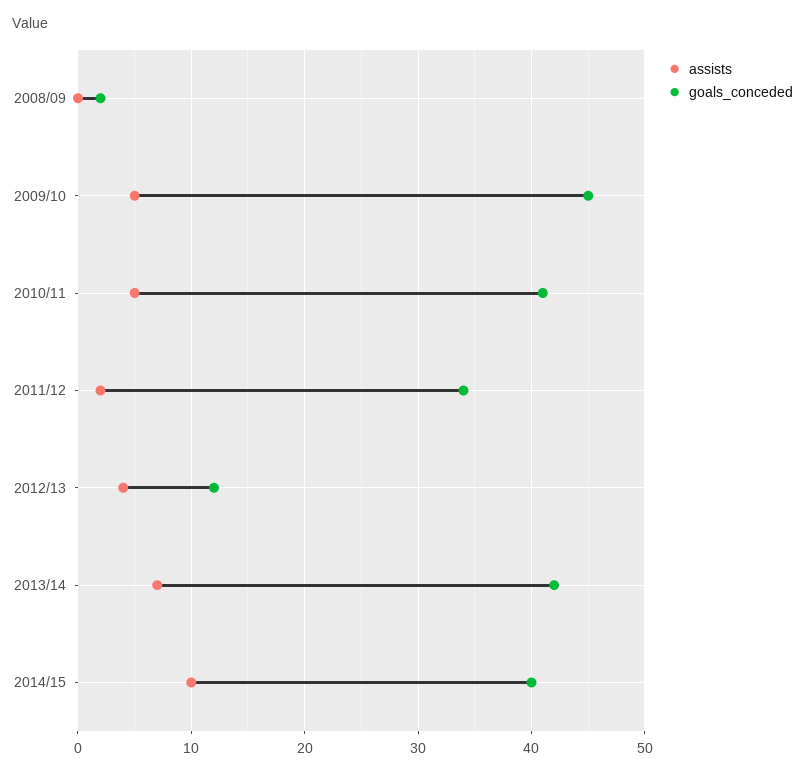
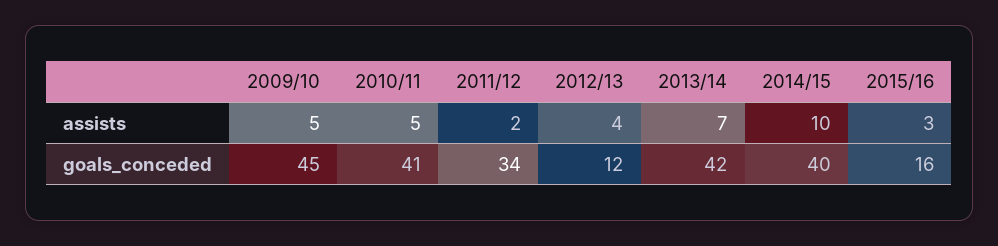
assists, 2008/09: 0 -> none
goals_conceded, 2008/09: 2 -> none
assists, 2015/16: none -> 3
goals_conceded, 2015/16: none -> 16

